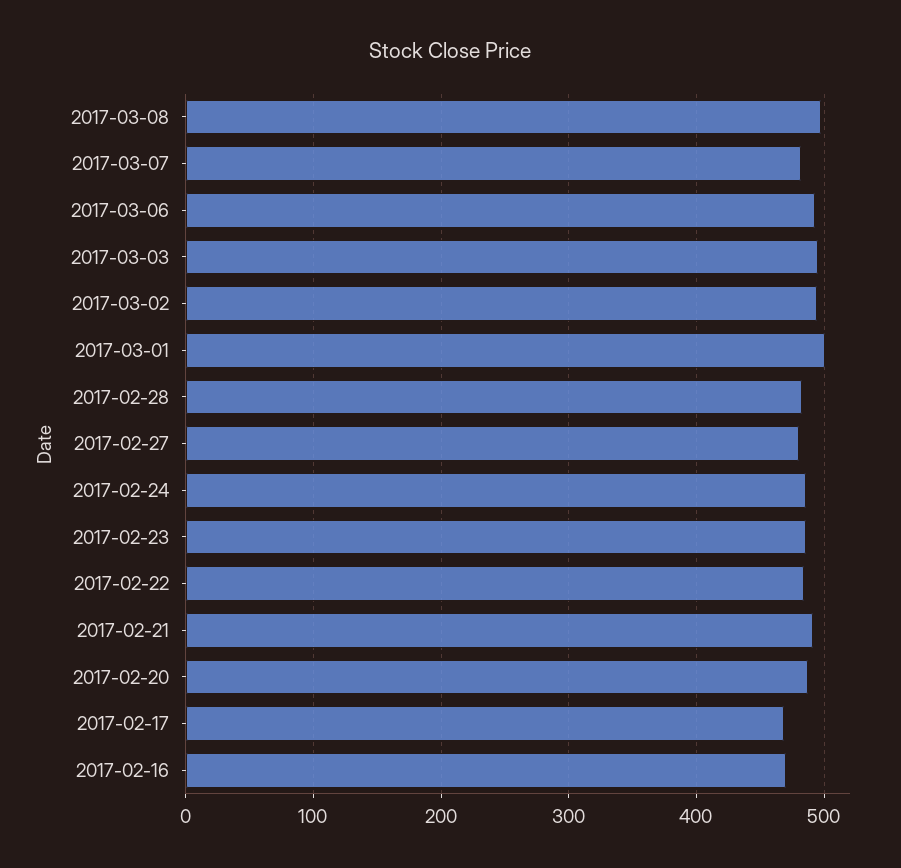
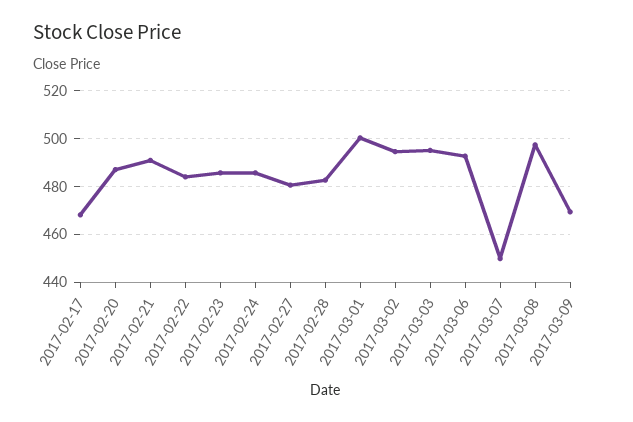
2017-03-07: 480 -> 450
2017-02-16: 470 -> none
2017-03-09: none -> 470

